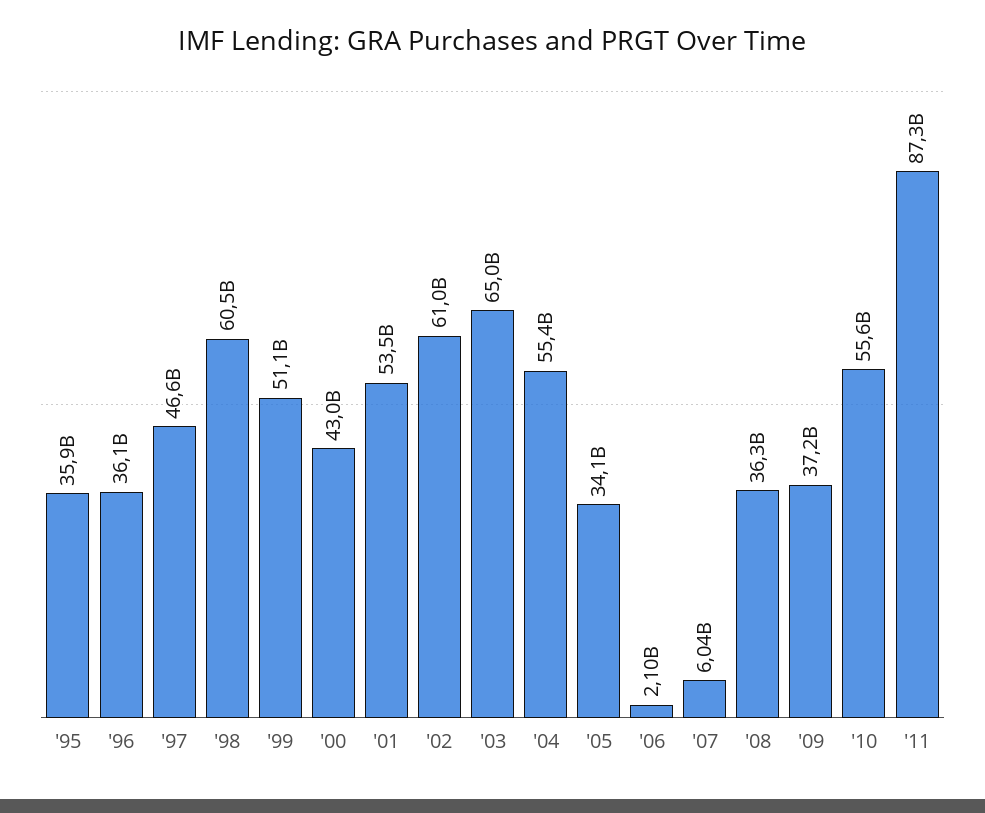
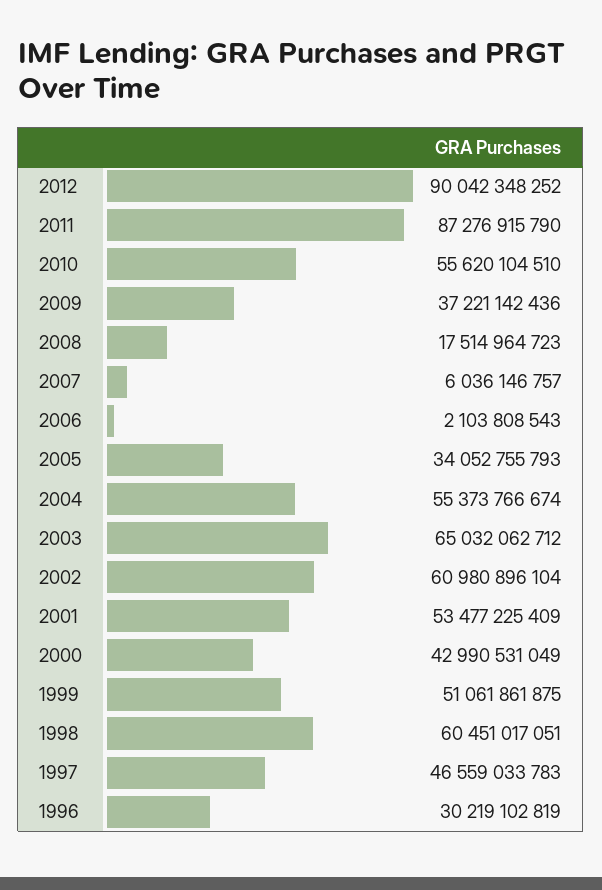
'95: 35900000000 -> none
'96: 36100000000 -> 30219102819
'08: 36300000000 -> 17514964723
2012: none -> 90042348252

